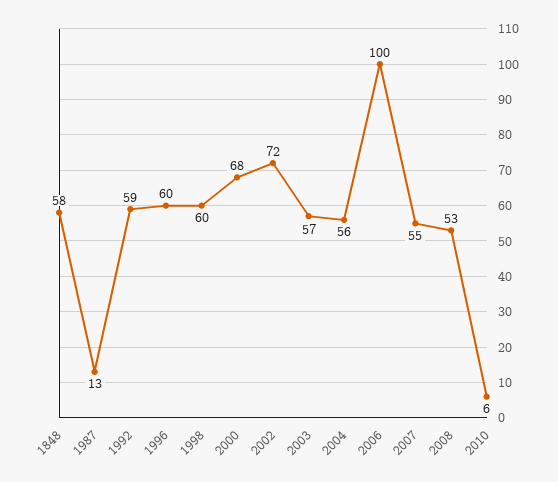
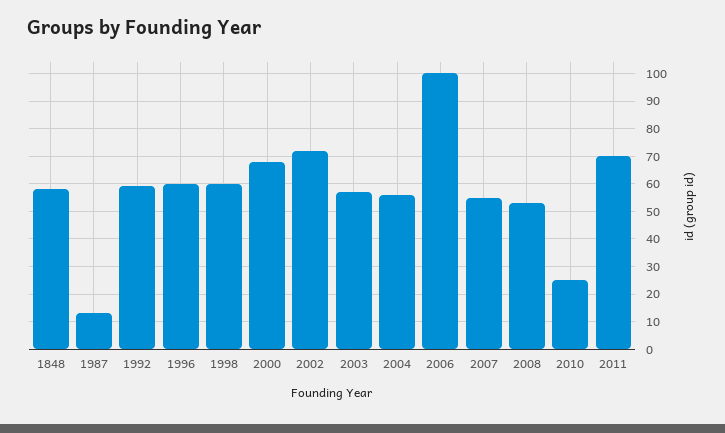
2010: 6 -> 25
2011: none -> 70

